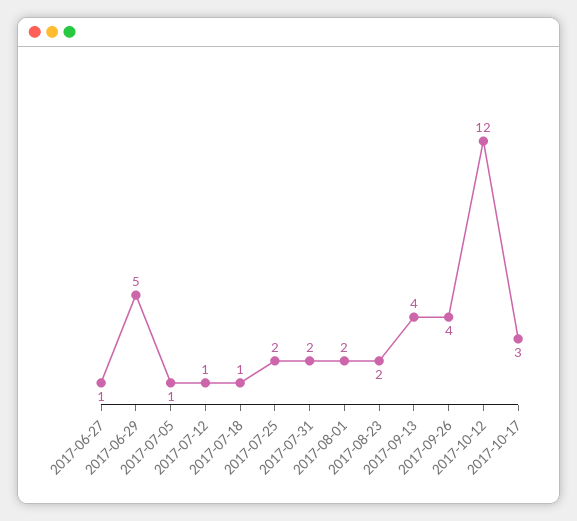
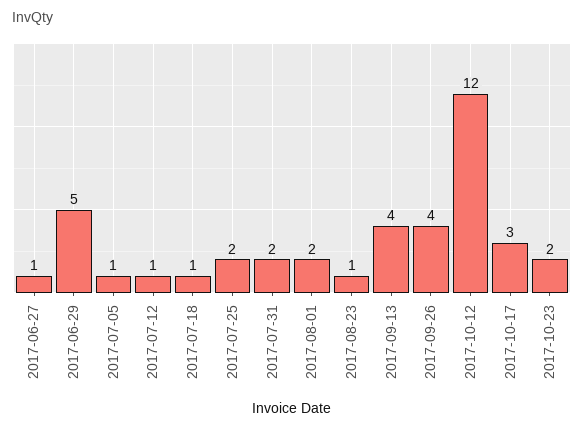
2017-08-23: 2 -> 1
2017-10-23: none -> 2

